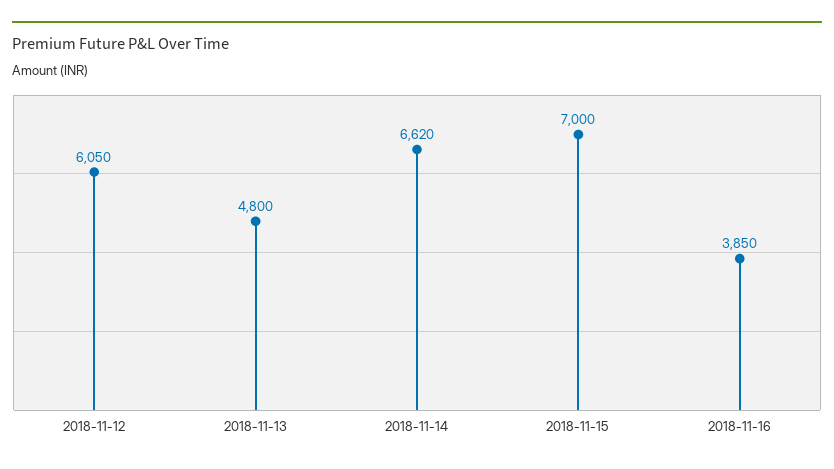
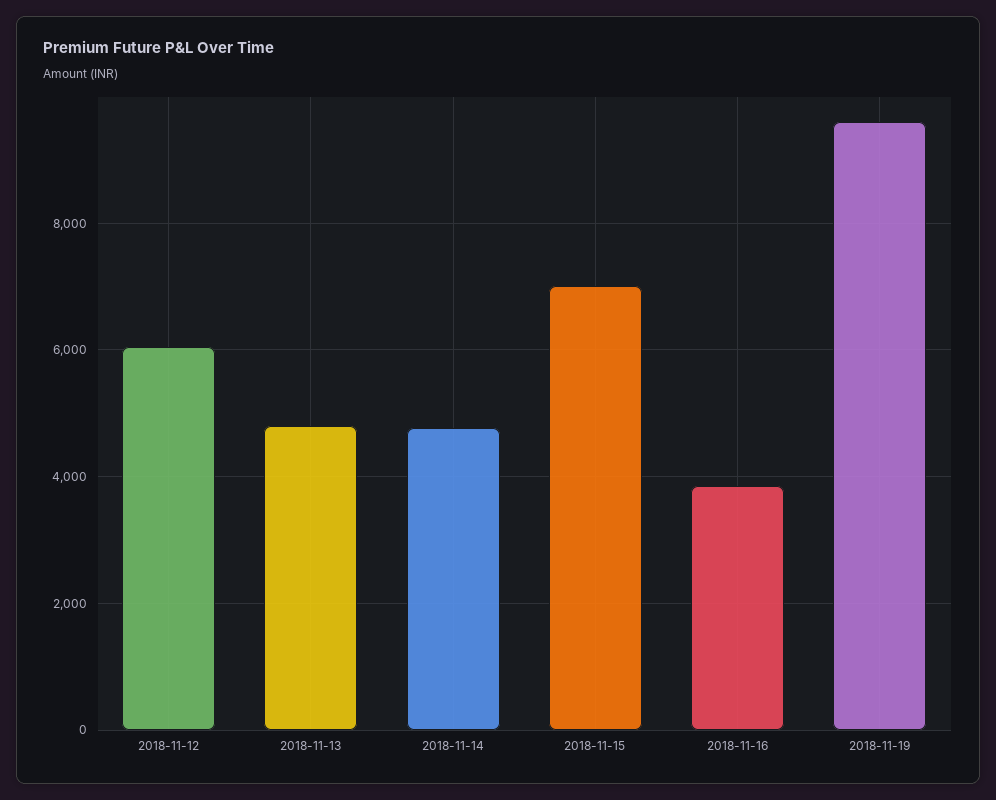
2018-11-14: 6620 -> 4800
2018-11-19: none -> 9600

